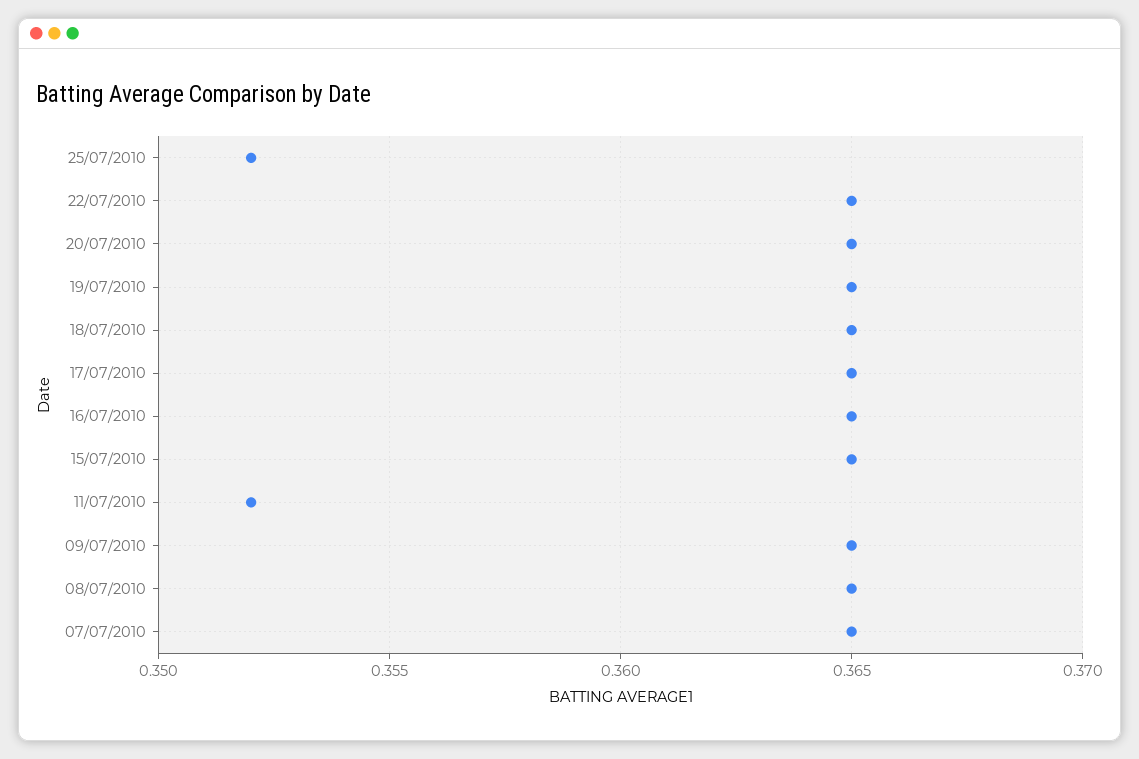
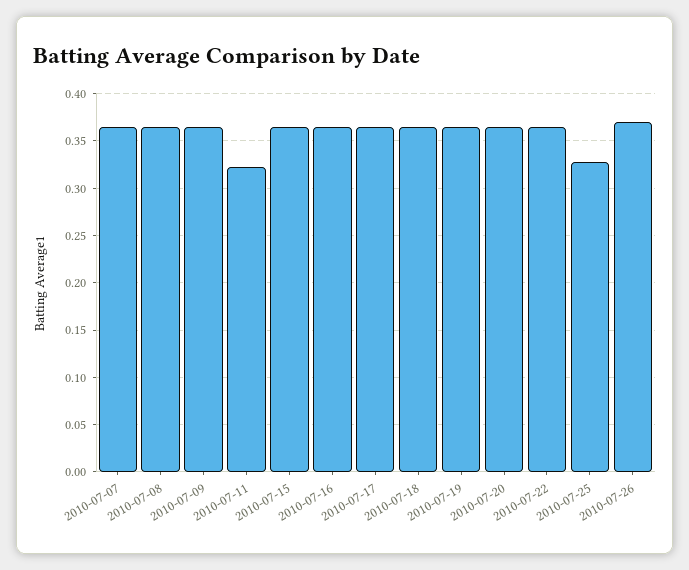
25/07/2010: 0.352 -> 0.33
11/07/2010: 0.352 -> 0.32
2010-07-26: none -> 0.37

